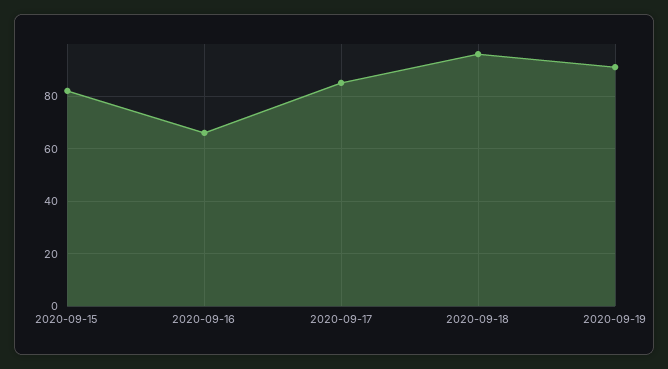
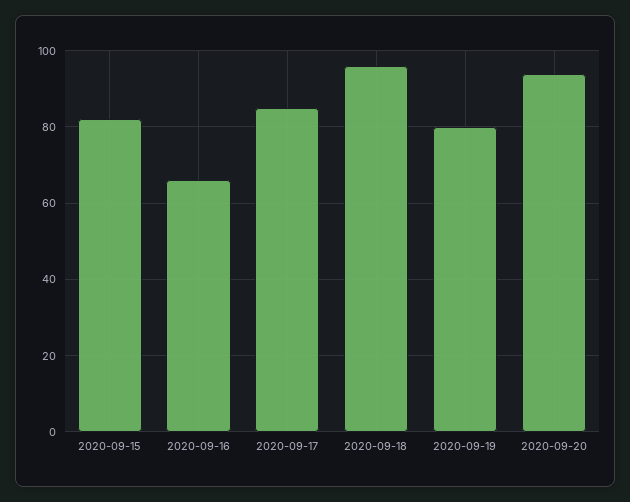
2020-09-19: 90 -> 80
2020-09-20: none -> 95

